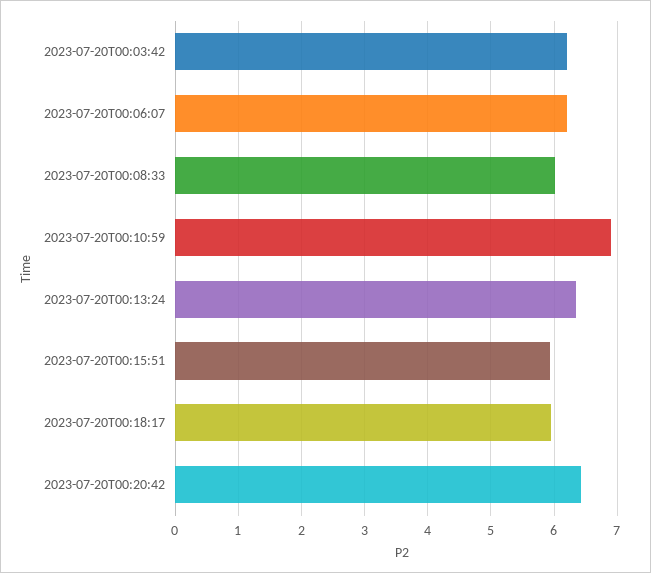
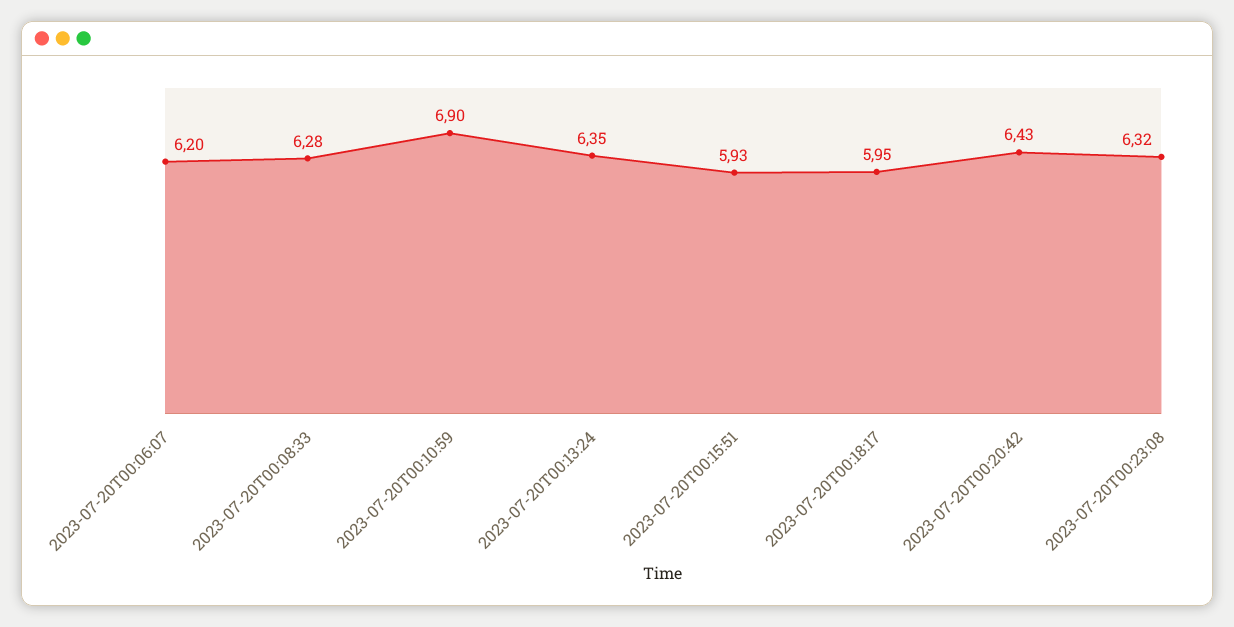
2023-07-20T00:03:42: 6.2 -> none
2023-07-20T00:08:33: 6 -> 6.28
2023-07-20T00:23:08: none -> 6.32

